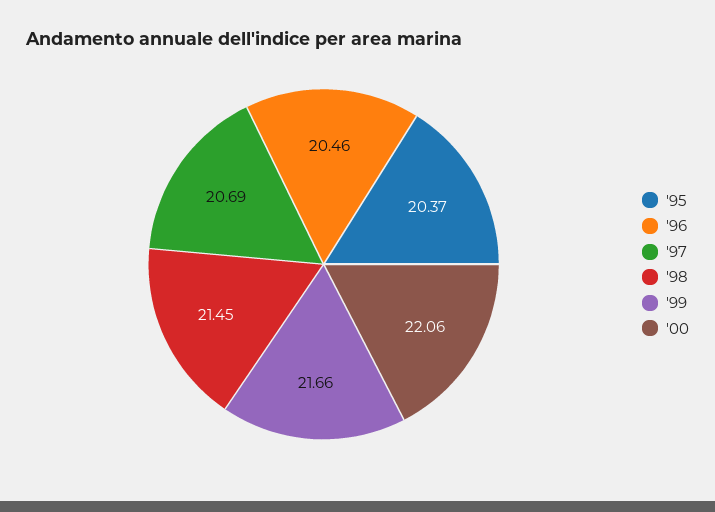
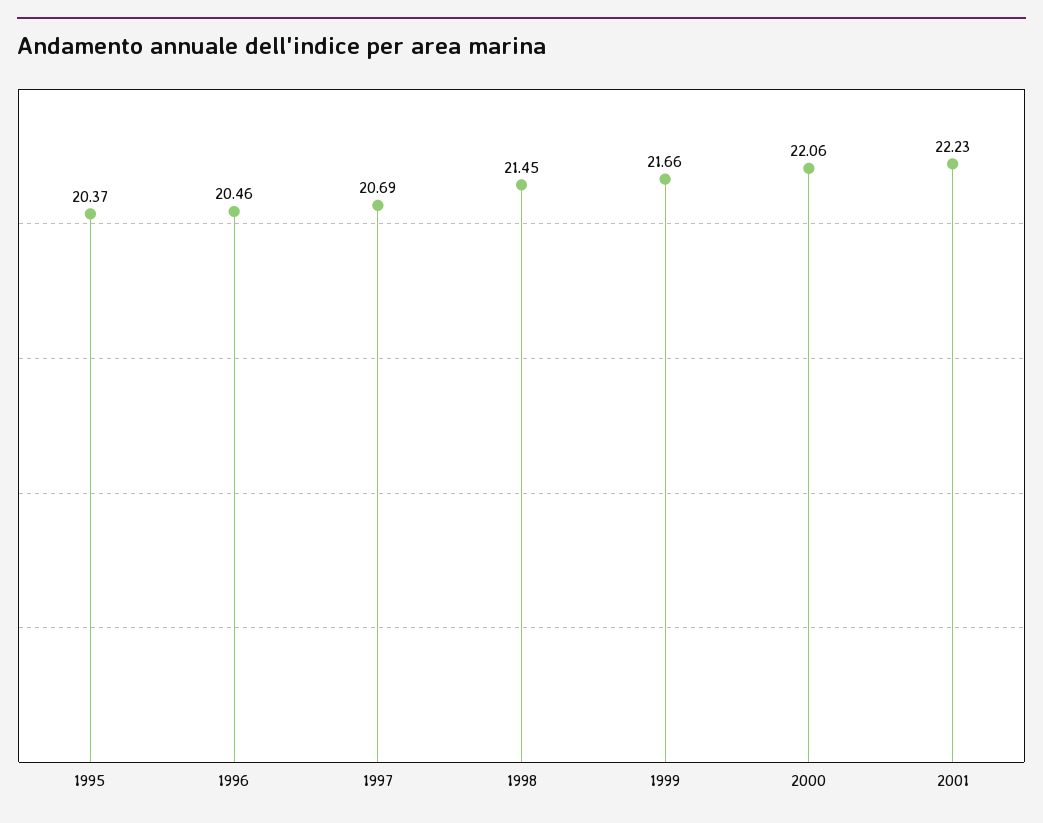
2001: none -> 22.23

